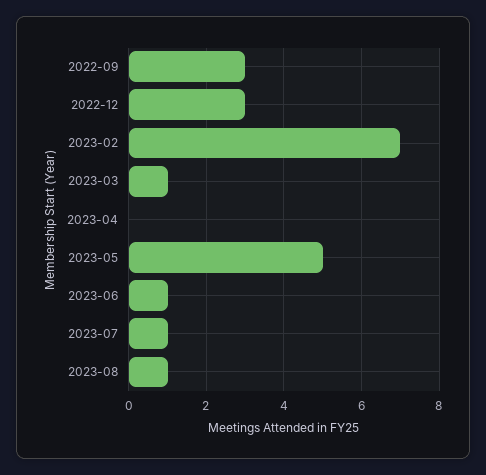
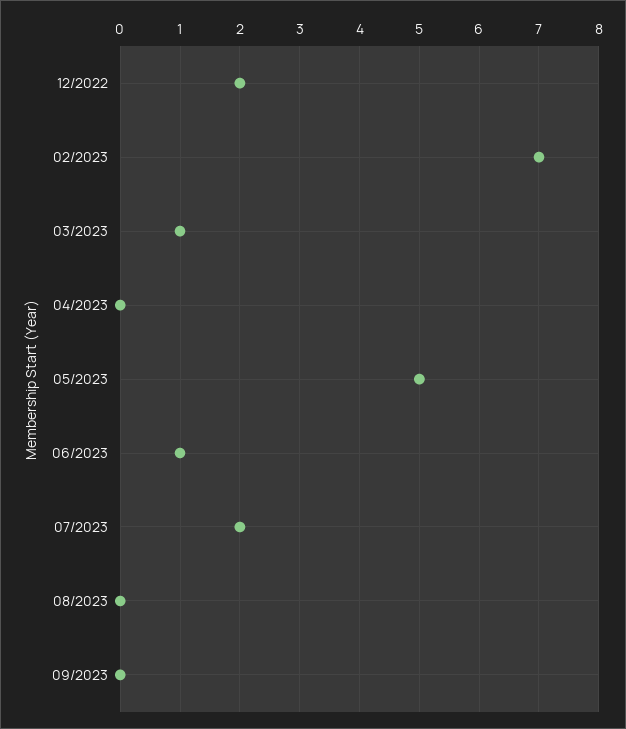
2022-09: 3 -> none
2022-12: 3 -> 2
2023-07: 1 -> 2
2023-08: 1 -> 0
09/2023: none -> 0

